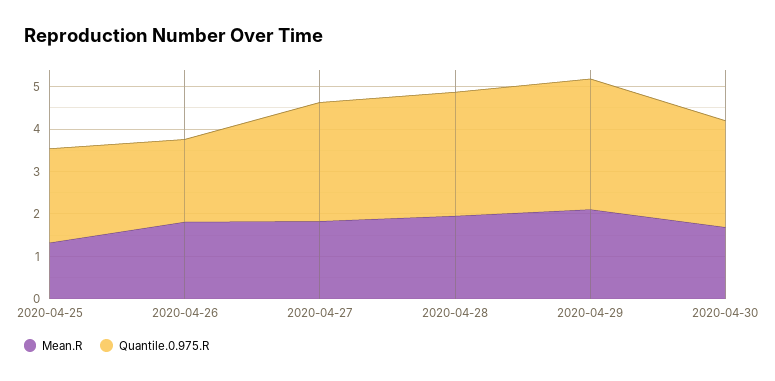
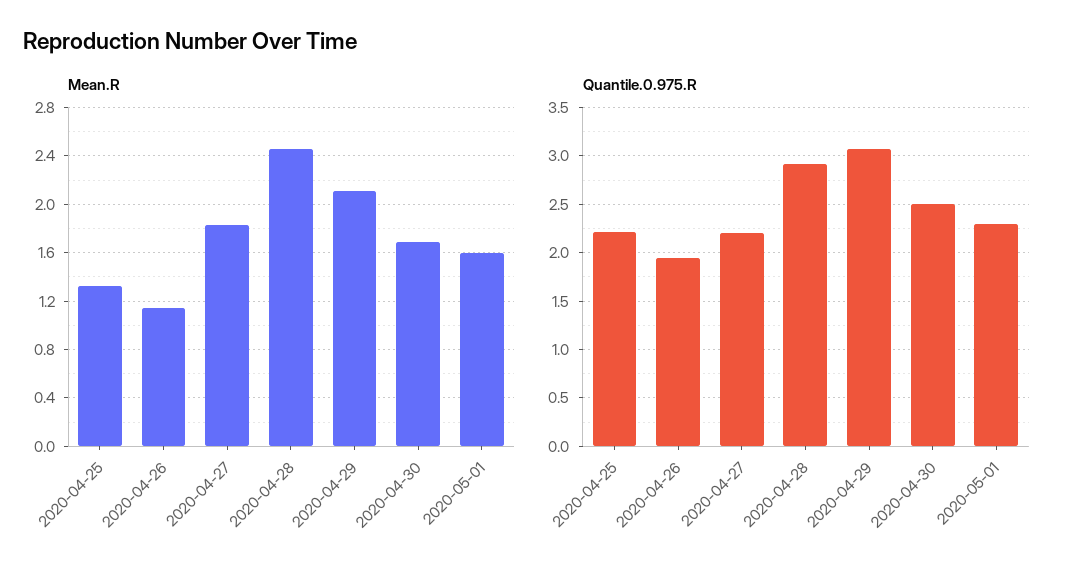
Mean.R, 2020-04-26: 1.8 -> 1.15
Quantile.0.975.R, 2020-04-27: 2.8 -> 2.2
Mean.R, 2020-04-28: 2 -> 2.45
Mean.R, 2020-05-01: none -> 1.6
Quantile.0.975.R, 2020-05-01: none -> 2.3

